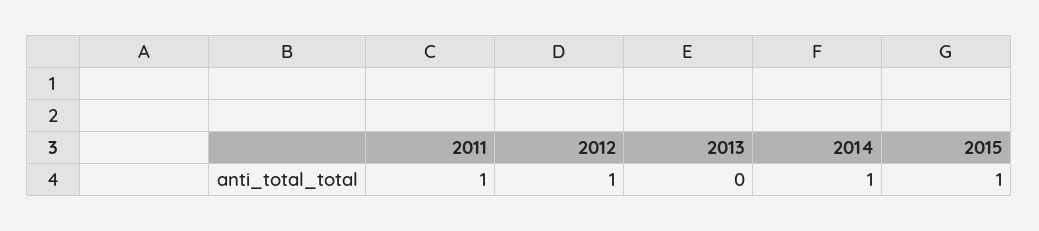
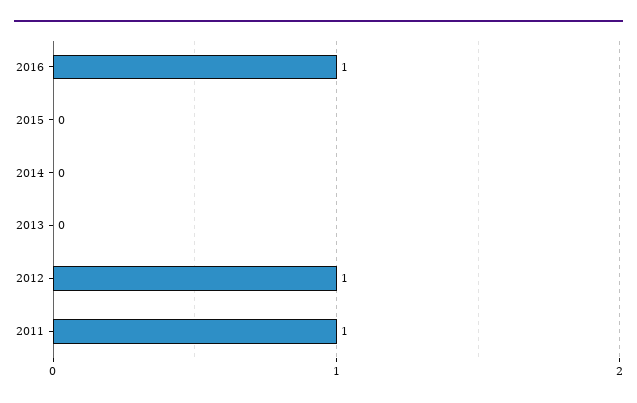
2014: 1 -> 0
2015: 1 -> 0
2016: none -> 1

